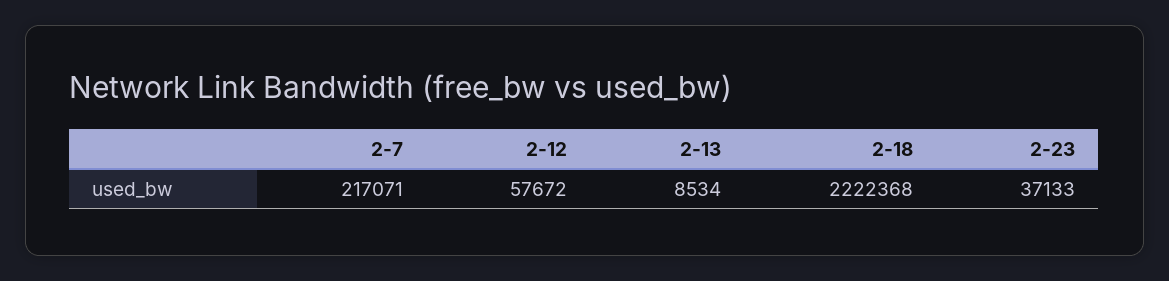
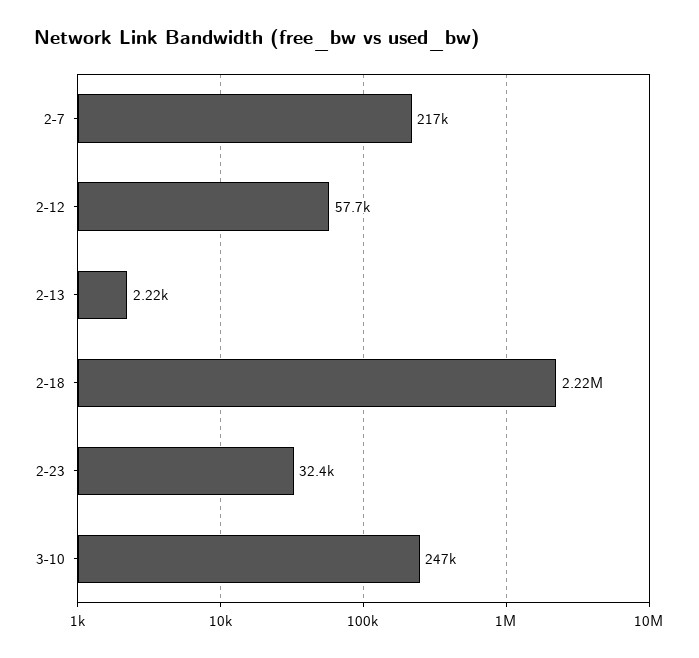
2-13: 8534 -> 2220
2-23: 37133 -> 32400
3-10: none -> 247000

